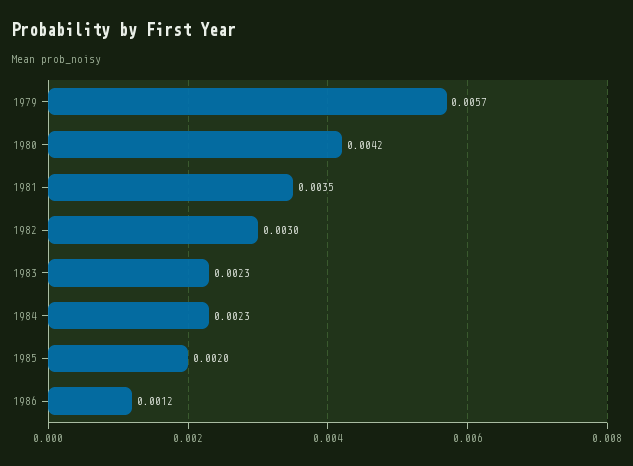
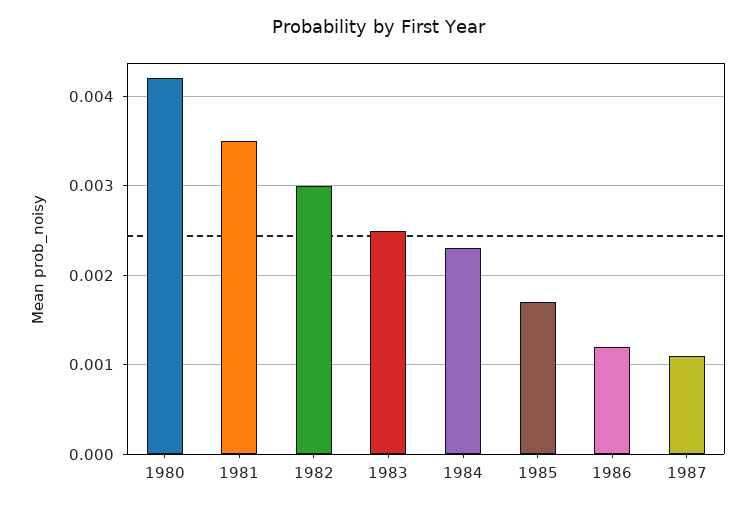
1979: 0.0057 -> none
1983: 0.0023 -> 0.0025
1985: 0.002 -> 0.0017
1987: none -> 0.0011

